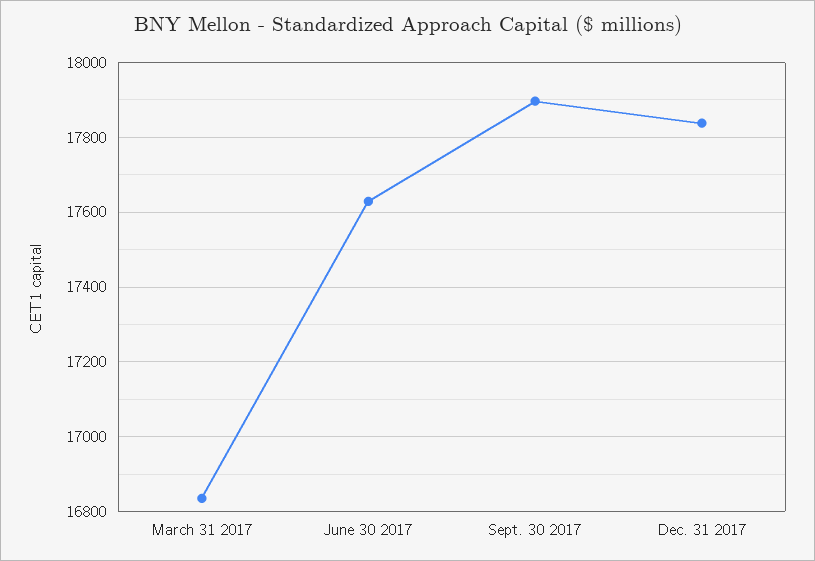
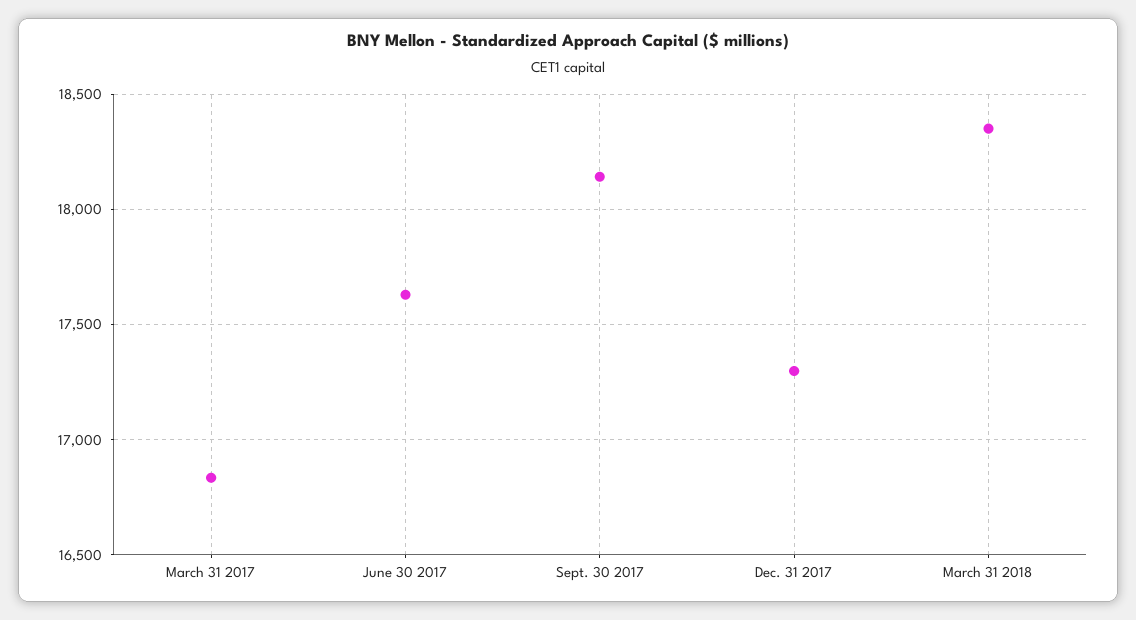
Sept. 30 2017: 17900 -> 18150
Dec. 31 2017: 17840 -> 17300
March 31 2018: none -> 18350

